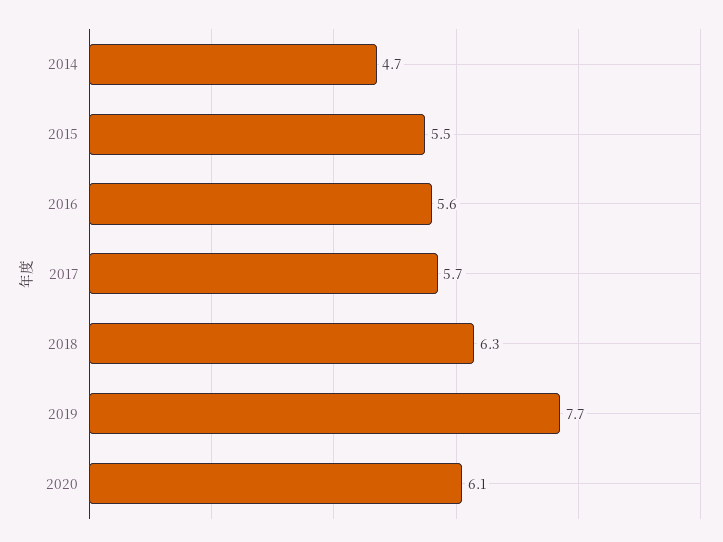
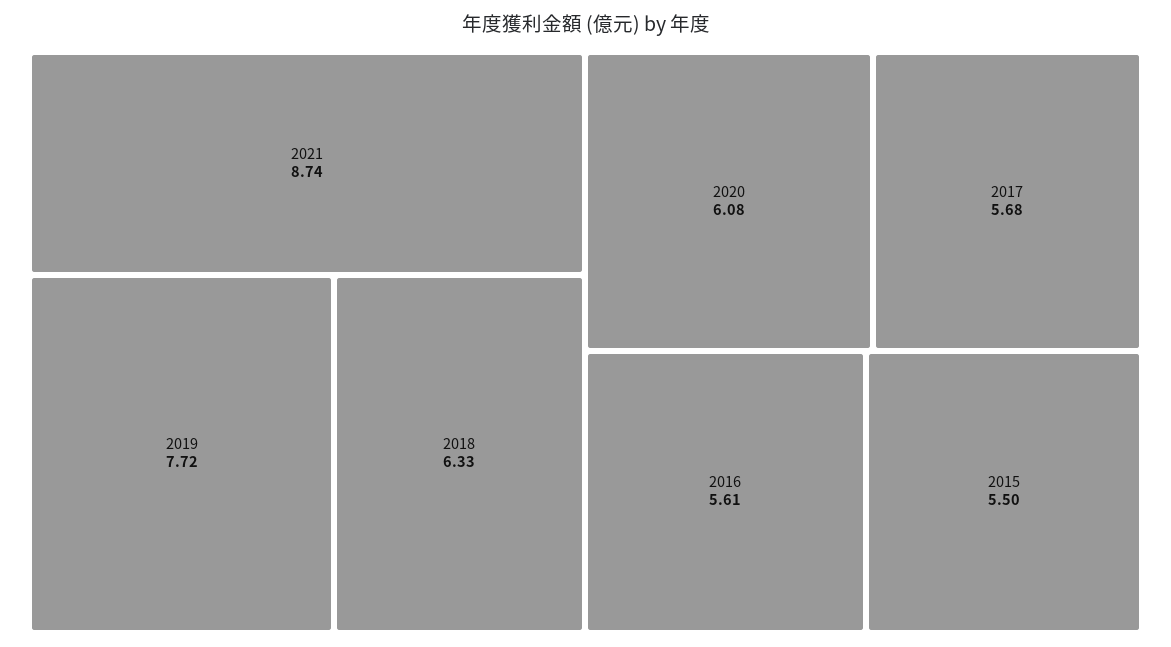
2014: 4.7 -> none
2021: none -> 8.74

